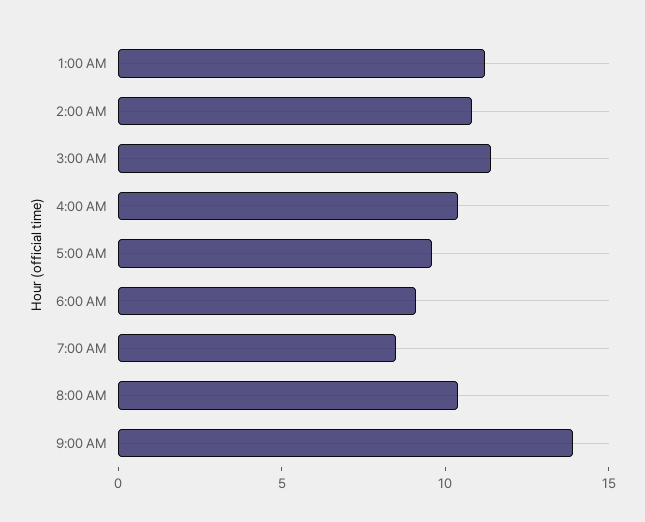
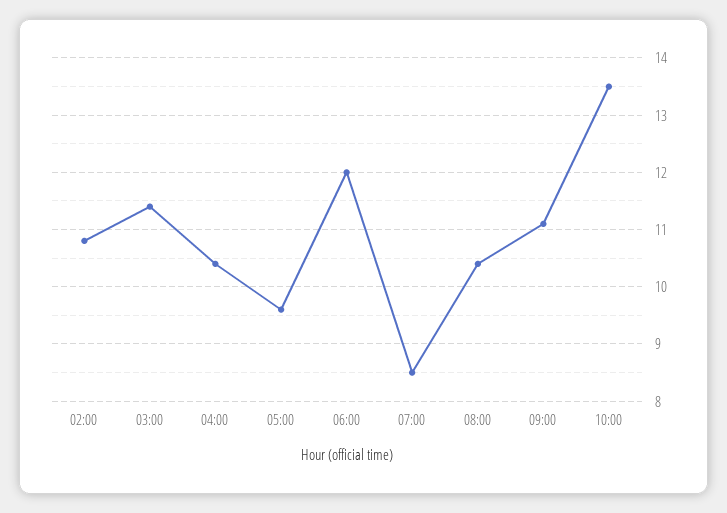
1:00 AM: 11 -> none
6:00 AM: 9 -> 12
9:00 AM: 14 -> 11
10:00: none -> 13.5

